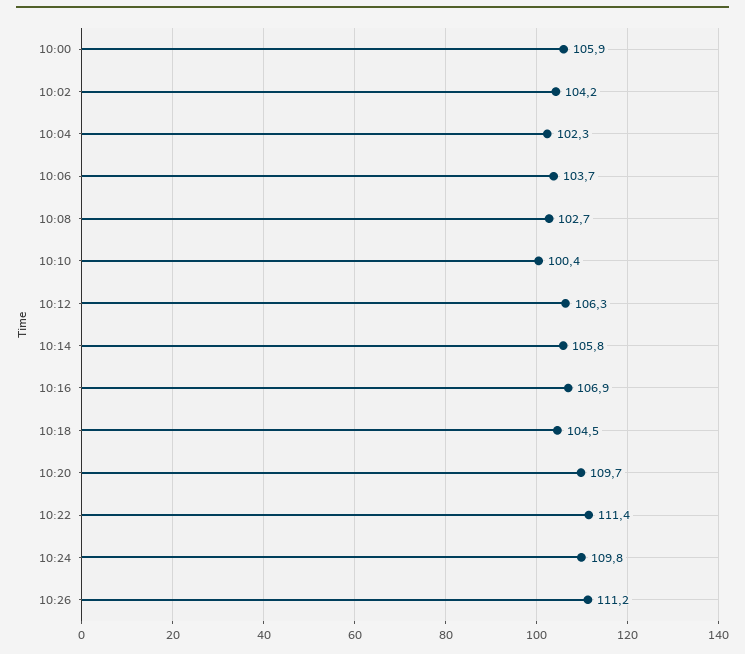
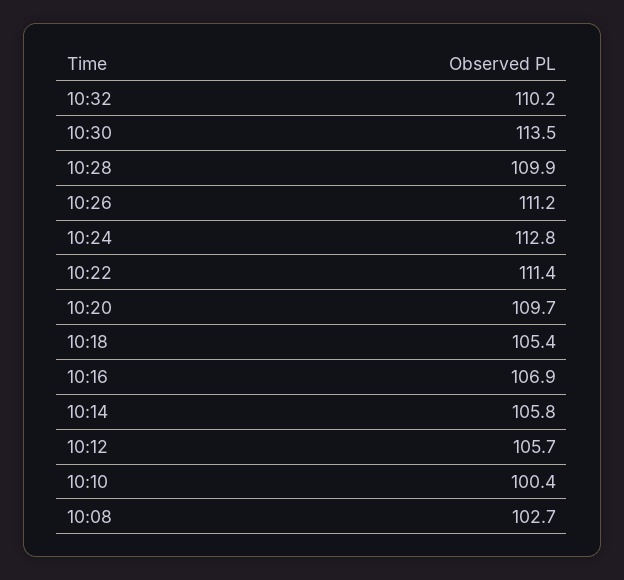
10:00: 105.9 -> none
10:02: 104.2 -> none
10:04: 102.3 -> none
10:06: 103.7 -> none
10:12: 106.3 -> 105.7
10:18: 104.5 -> 105.4
10:24: 109.8 -> 112.8
10:32: none -> 110.2
10:30: none -> 113.5
10:28: none -> 109.9

